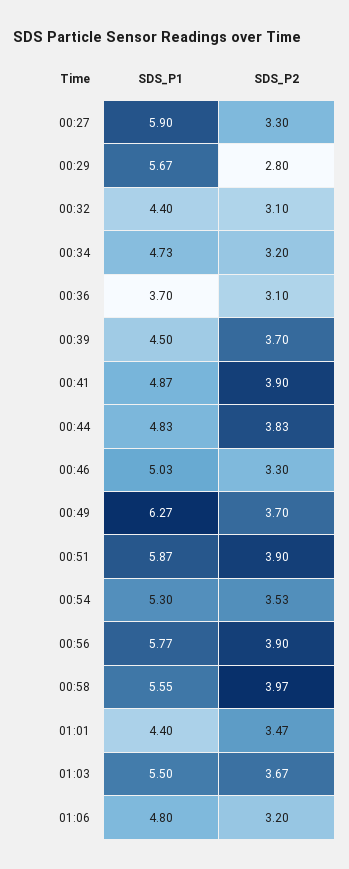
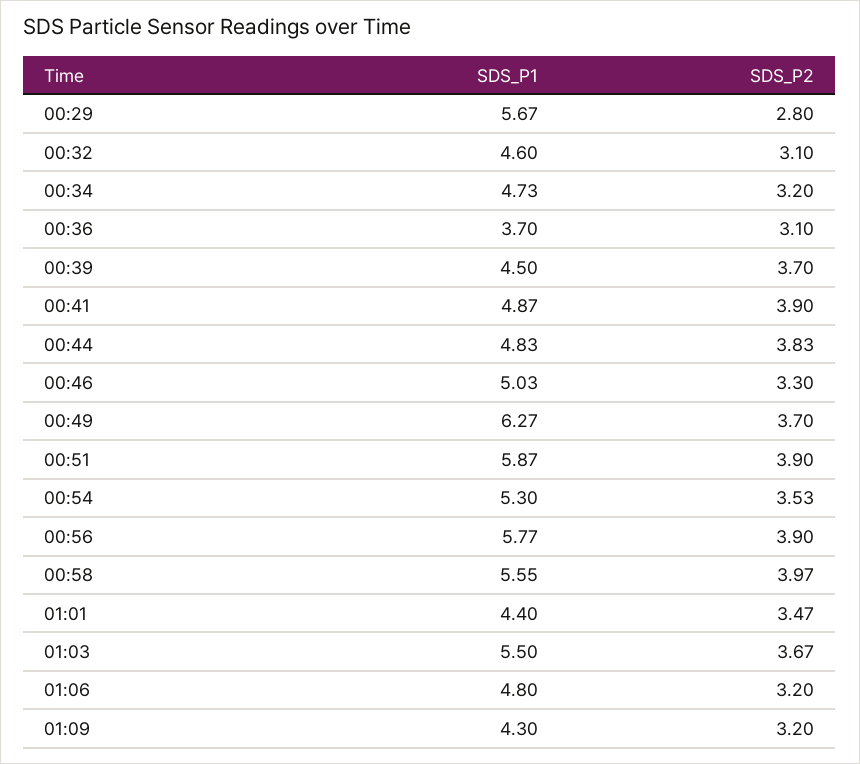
SDS_P1, 00:27: 5.9 -> none
SDS_P2, 00:27: 3.3 -> none
SDS_P1, 00:32: 4.4 -> 4.6
SDS_P1, 01:09: none -> 4.3
SDS_P2, 01:09: none -> 3.2

